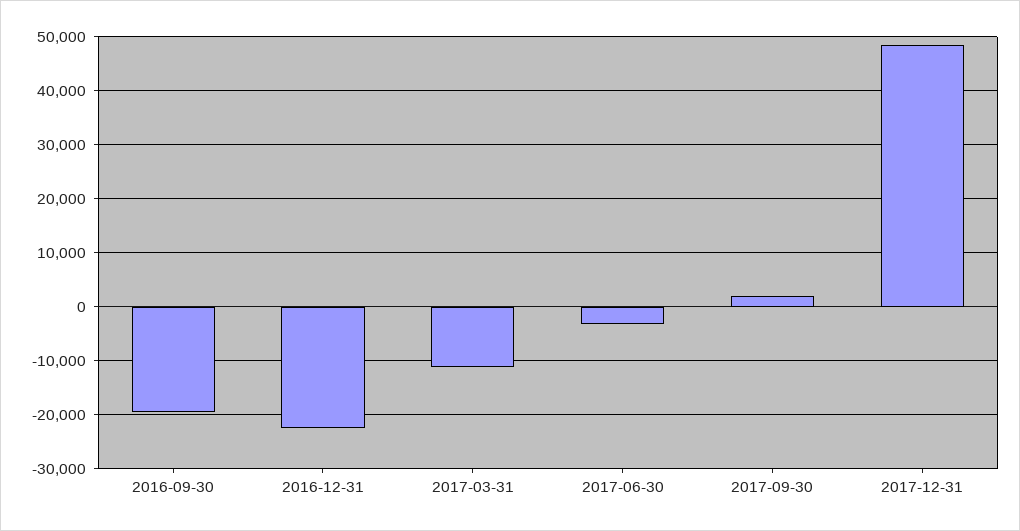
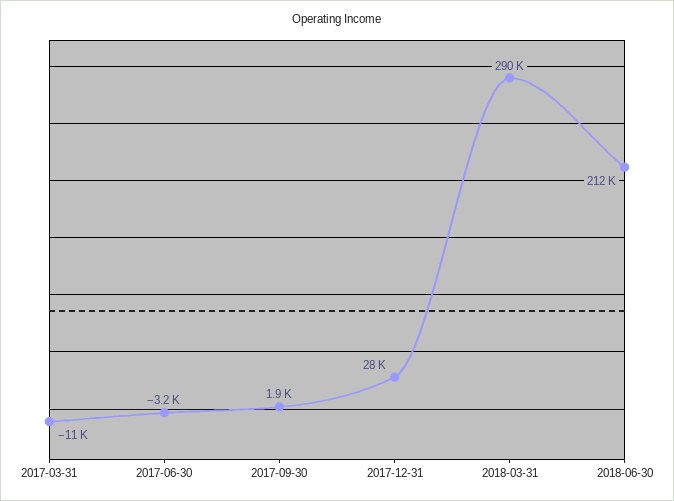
2016-09-30: -20000 -> none
2016-12-31: -22000 -> none
2017-12-31: 48000 -> 28000
2018-03-31: none -> 290000
2018-06-30: none -> 212000

